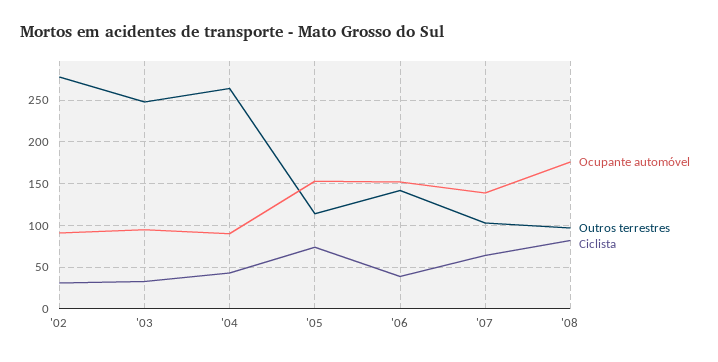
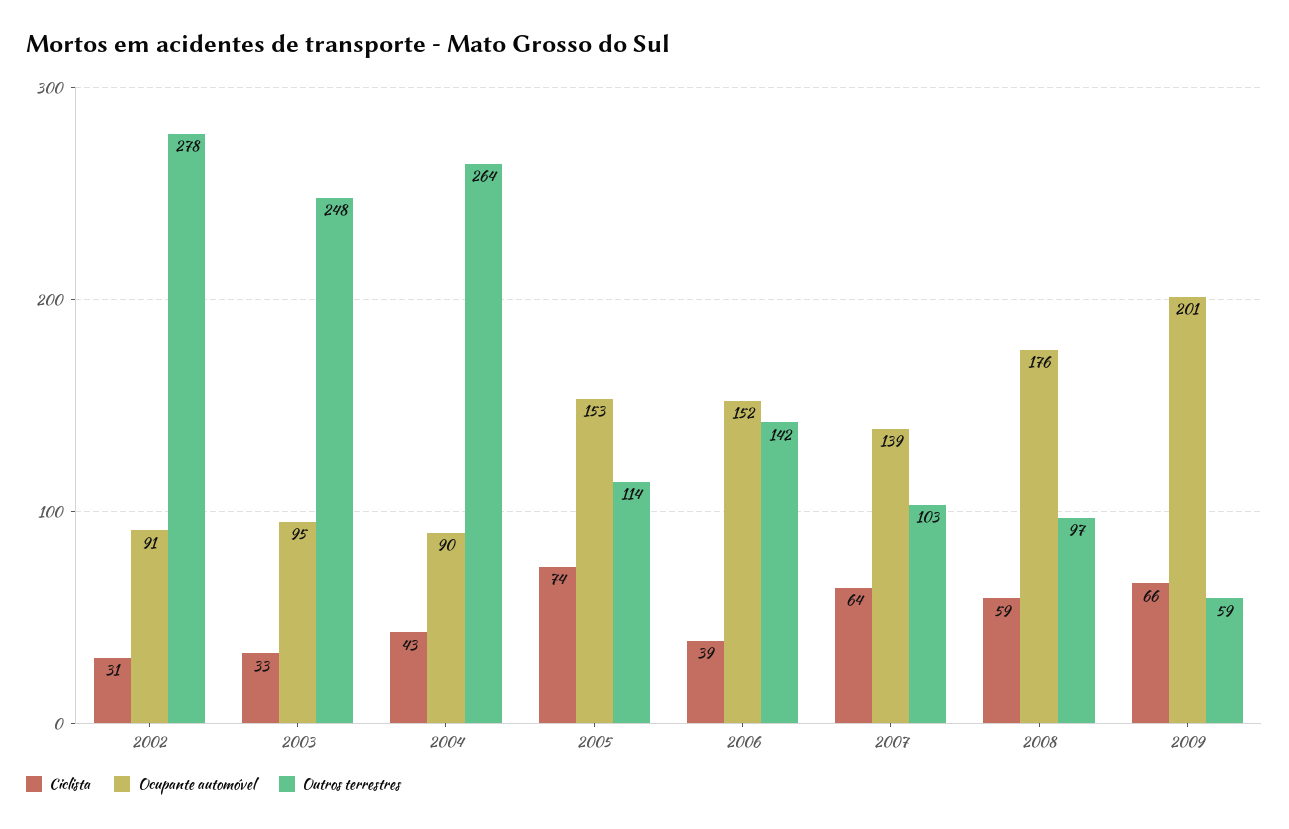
Ciclista, '08: 80 -> 59
Ciclista, 2009: none -> 66
Ocupante automóvel, 2009: none -> 201
Outros terrestres, 2009: none -> 59

